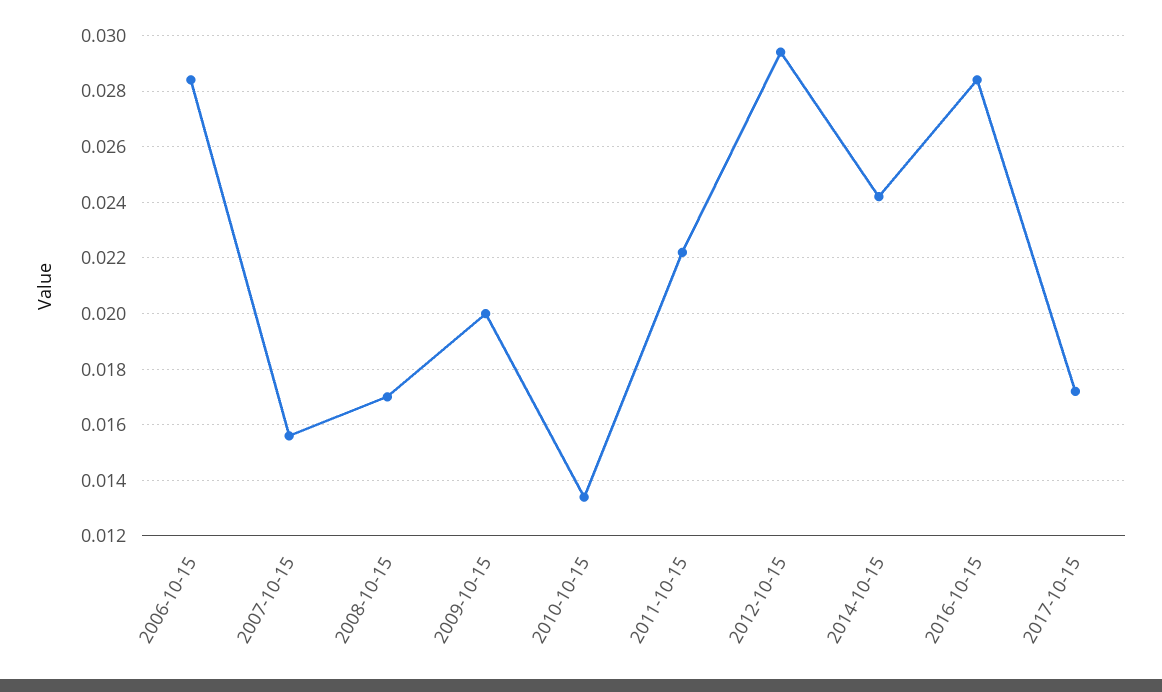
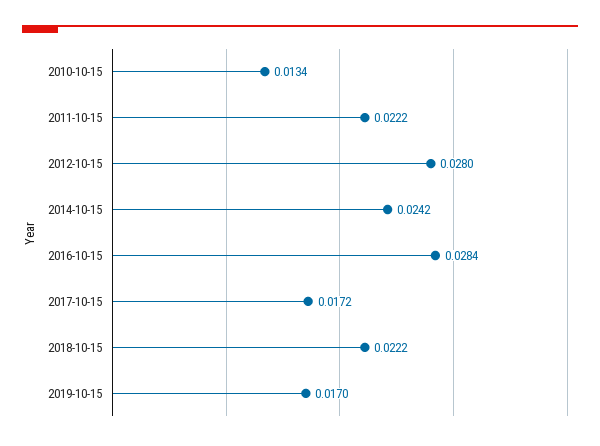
2006-10-15: 0.0285 -> none
2007-10-15: 0.0155 -> none
2008-10-15: 0.017 -> none
2009-10-15: 0.02 -> none
2012-10-15: 0.0295 -> 0.028
2018-10-15: none -> 0.0222
2019-10-15: none -> 0.017

